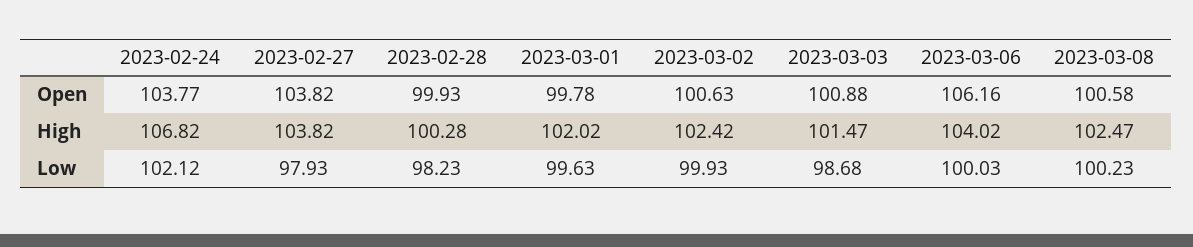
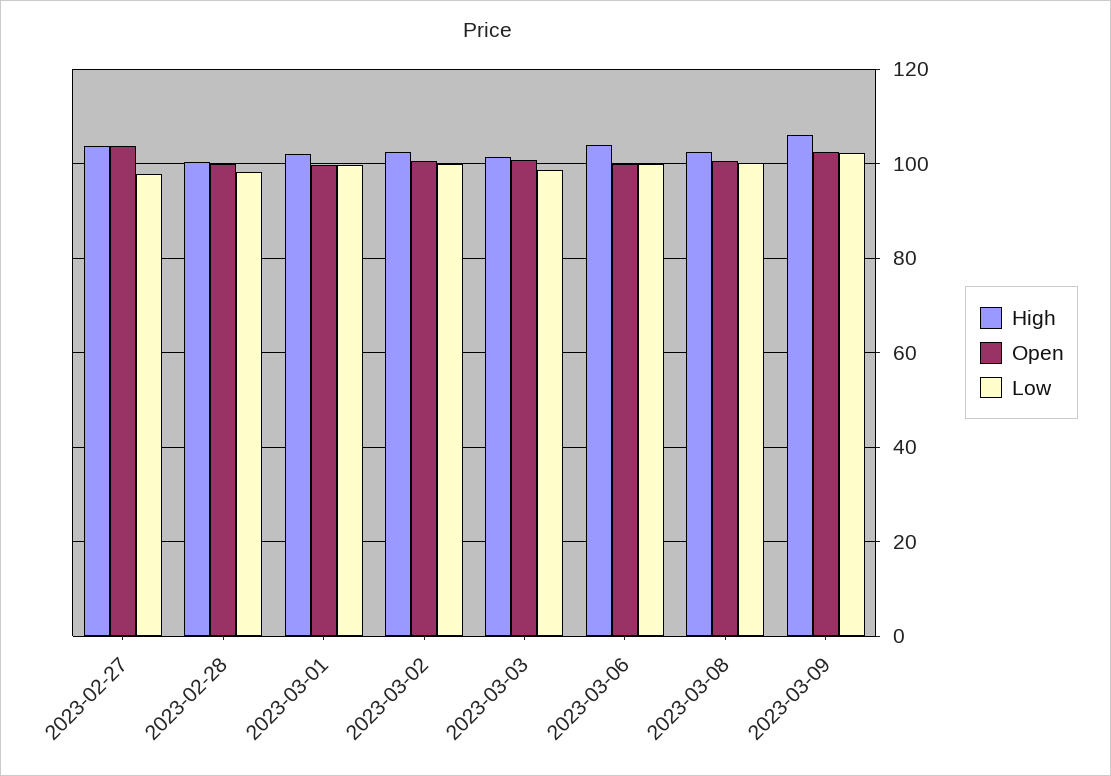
Open, 2023-02-24: 103.77 -> none
Open, 2023-03-06: 106.16 -> 100
High, 2023-02-24: 106.82 -> none
Low, 2023-02-24: 102.12 -> none
High, 2023-03-09: none -> 106
Open, 2023-03-09: none -> 102
Low, 2023-03-09: none -> 102

